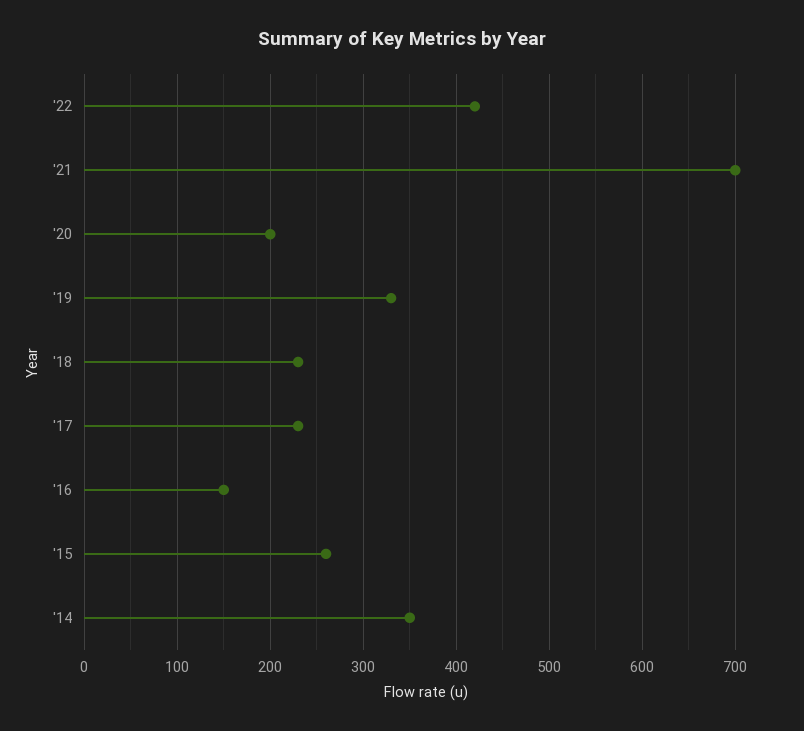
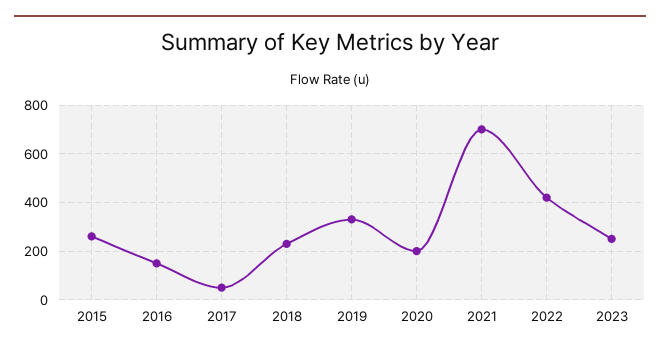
'17: 230 -> 50
'14: 350 -> none
2023: none -> 250

